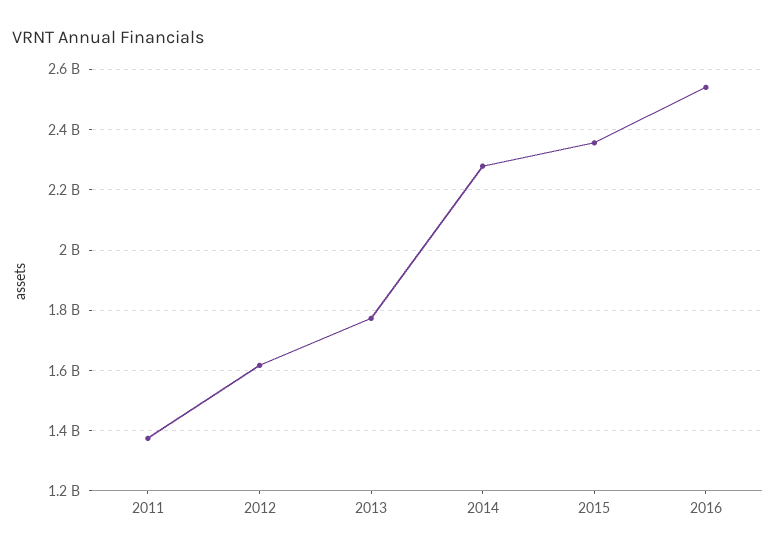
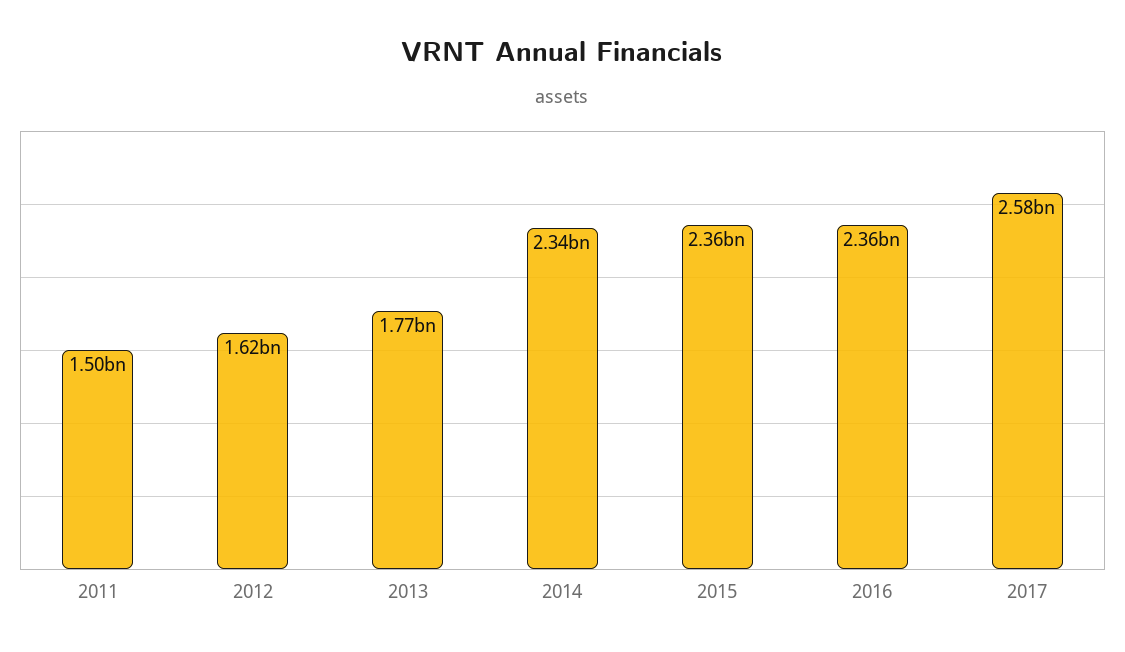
2011: 1380000000 -> 1500000000
2014: 2280000000 -> 2340000000
2016: 2540000000 -> 2360000000
2017: none -> 2580000000

